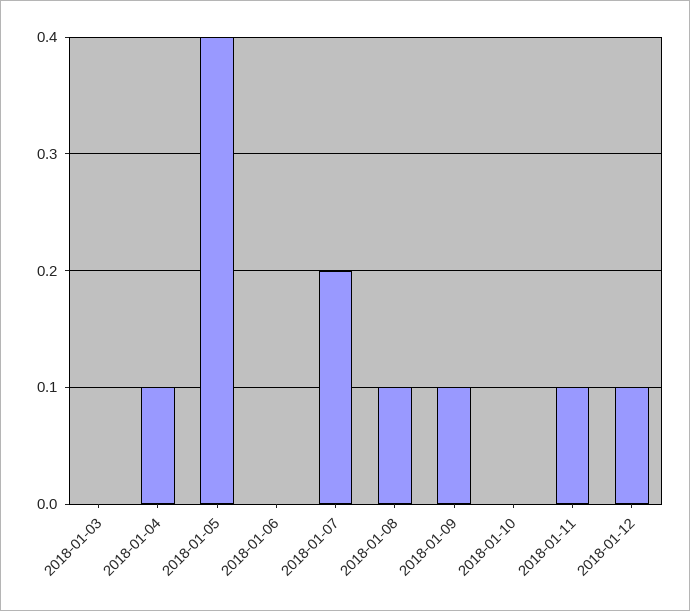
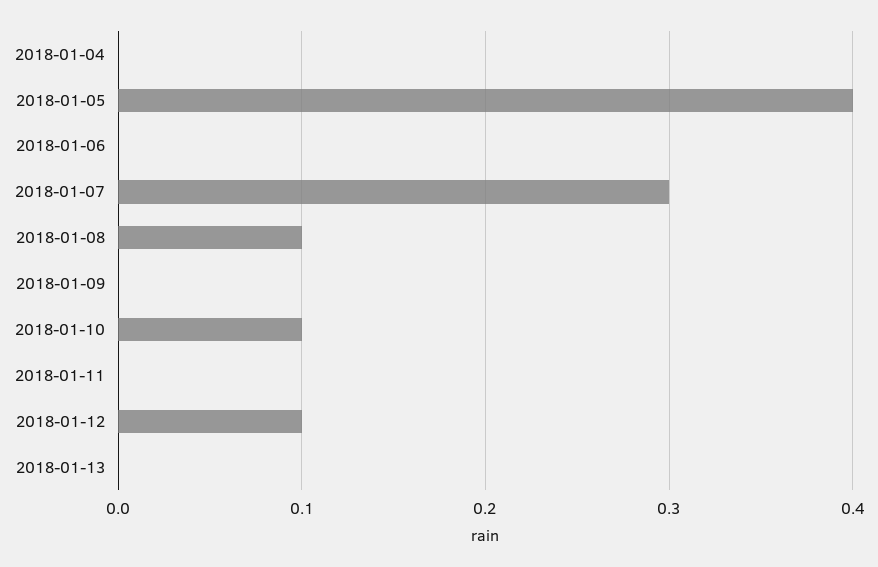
2018-01-03: 0 -> none
2018-01-04: 0.1 -> 0
2018-01-07: 0.2 -> 0.3
2018-01-09: 0.1 -> 0
2018-01-10: 0 -> 0.1
2018-01-11: 0.1 -> 0
2018-01-13: none -> 0

